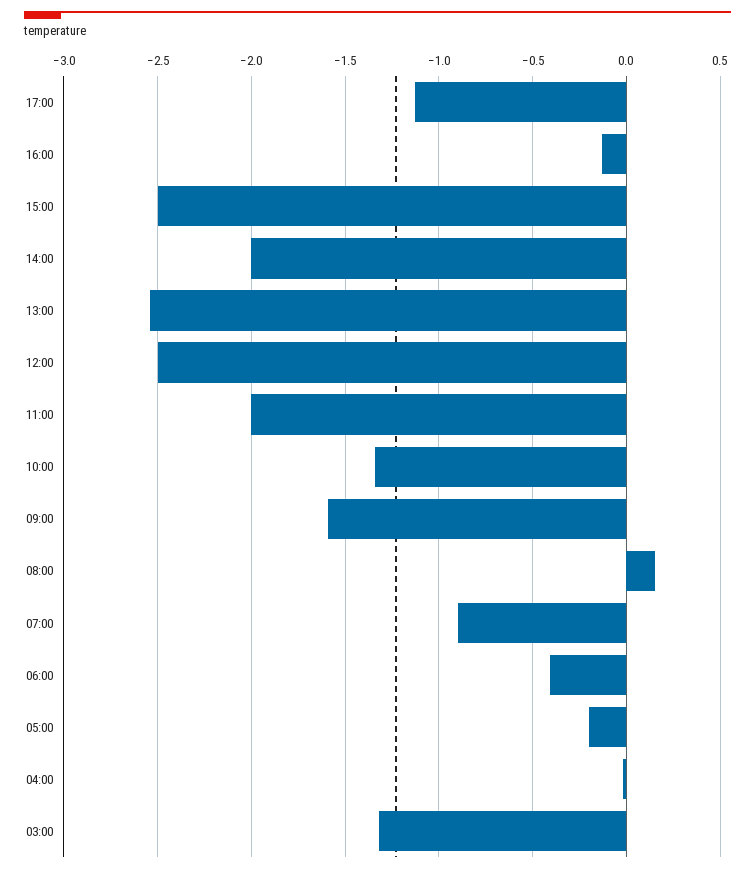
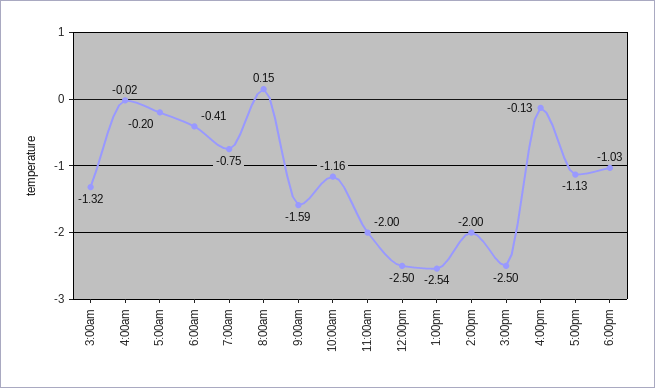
10:00: -1.35 -> -1.16
07:00: -0.9 -> -0.75
6:00pm: none -> -1.03

